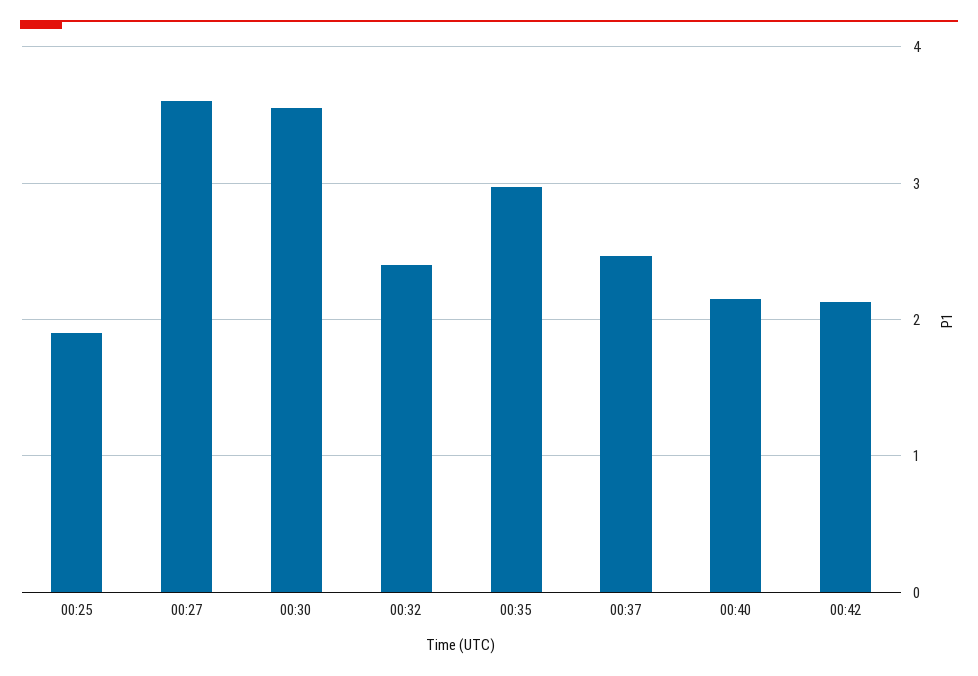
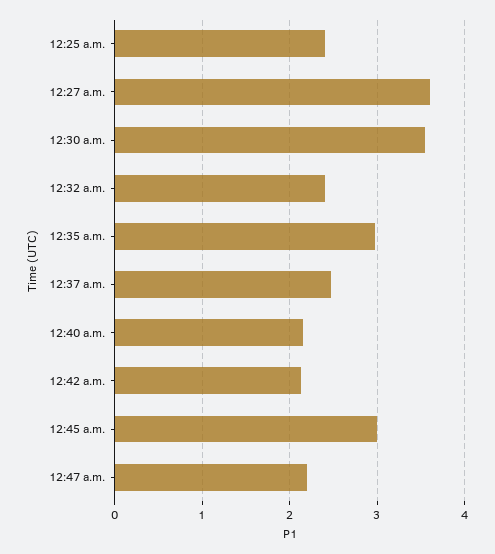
00:25: 1.9 -> 2.4
12:45 a.m.: none -> 3
12:47 a.m.: none -> 2.2

